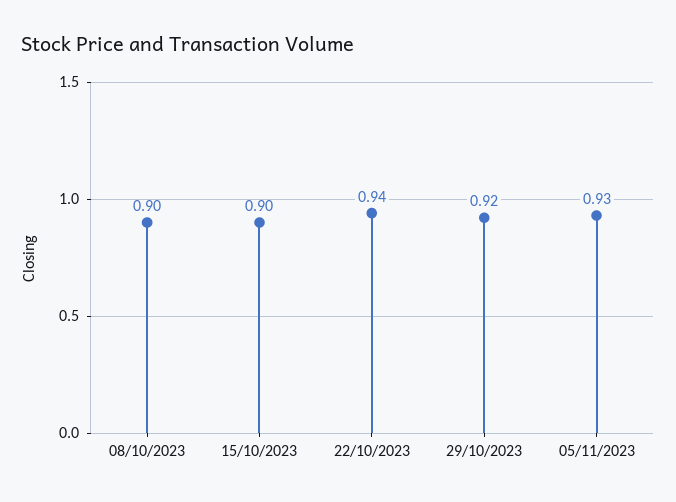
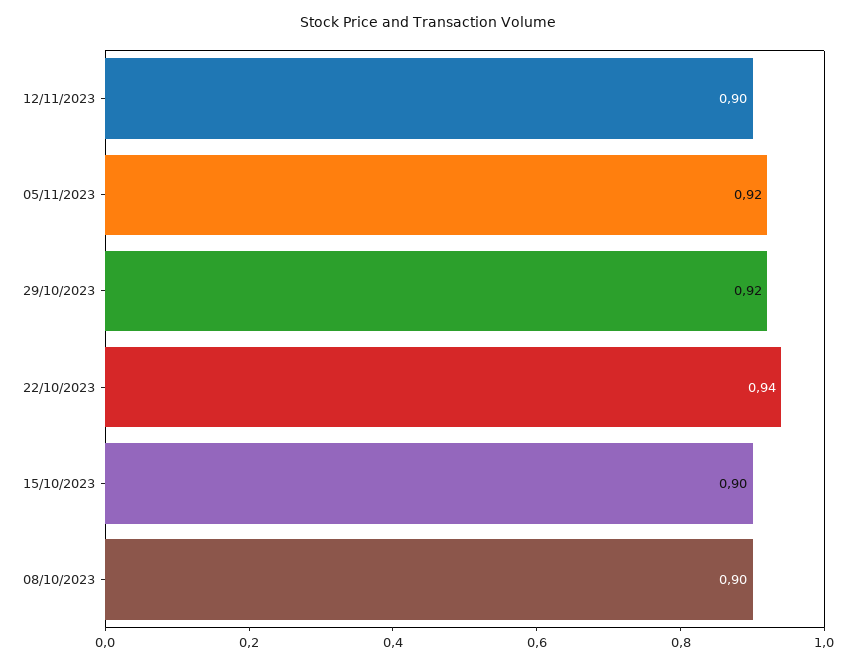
05/11/2023: 0.93 -> 0.92
12/11/2023: none -> 0.9

